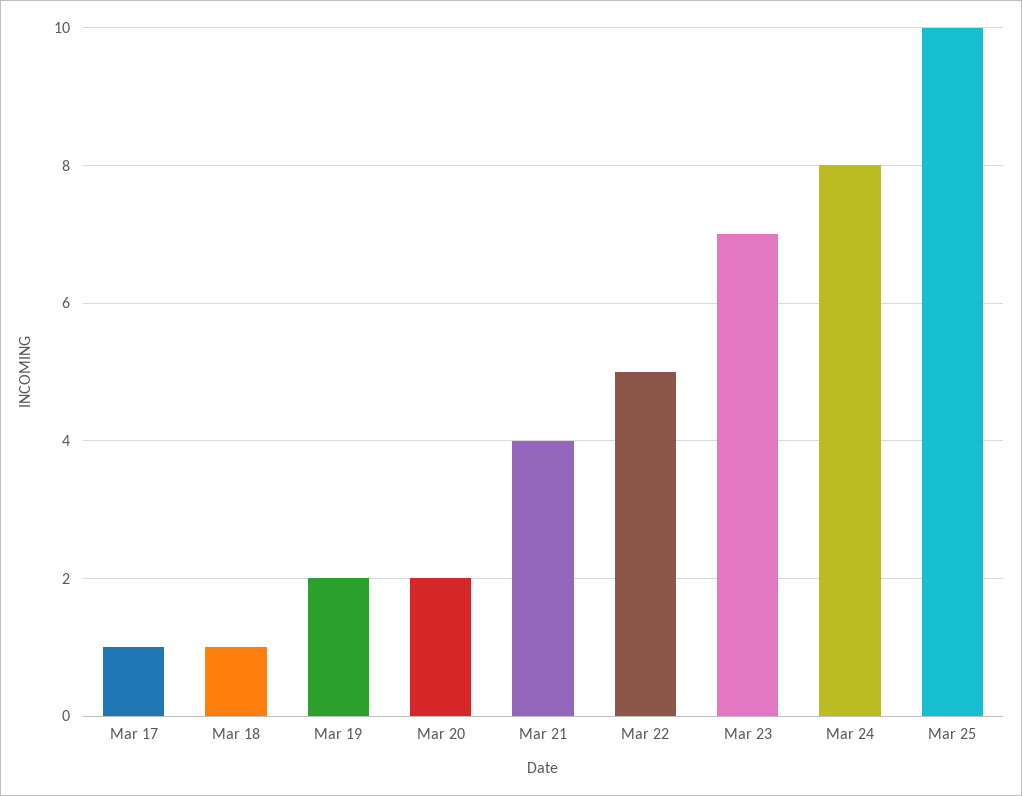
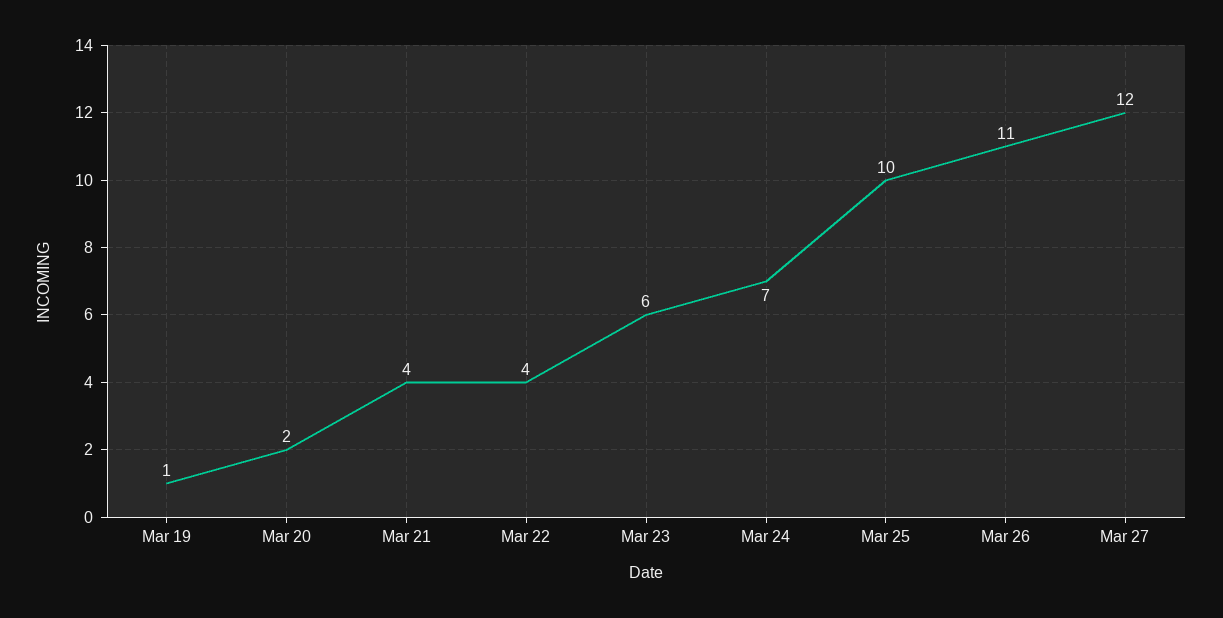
Mar 17: 1 -> none
Mar 18: 1 -> none
Mar 19: 2 -> 1
Mar 22: 5 -> 4
Mar 23: 7 -> 6
Mar 24: 8 -> 7
Mar 26: none -> 11
Mar 27: none -> 12

